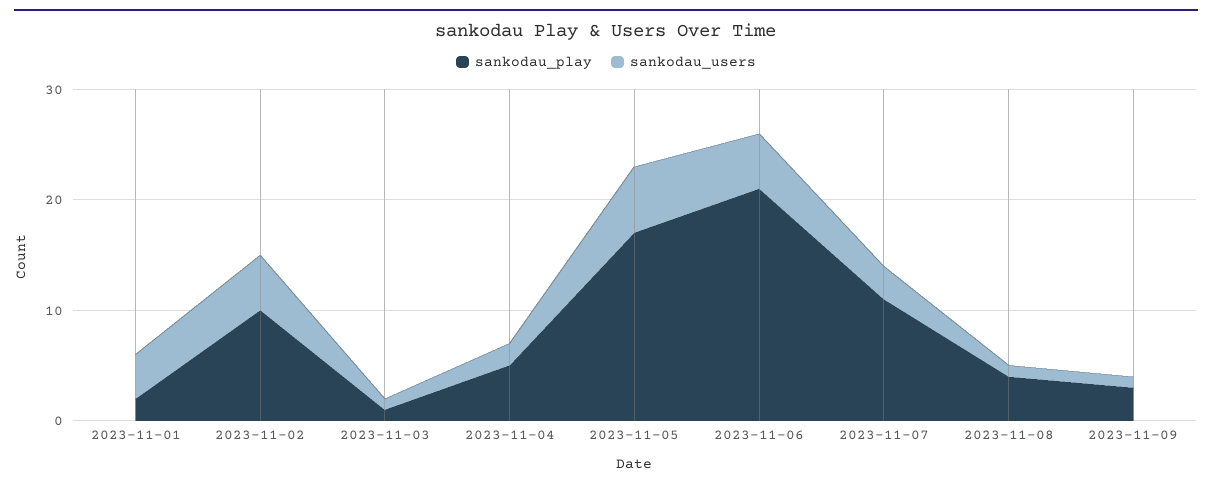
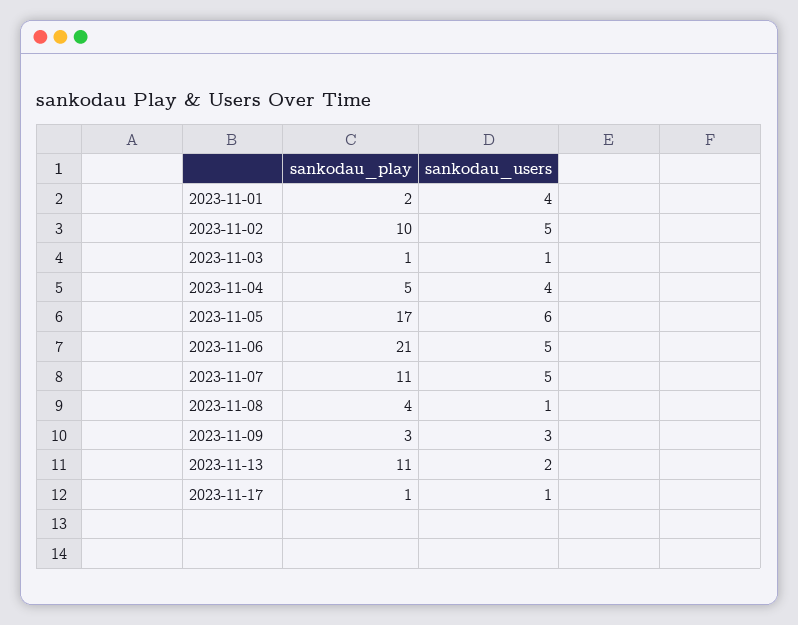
sankodau_users, 2023-11-04: 2 -> 4
sankodau_users, 2023-11-07: 3 -> 5
sankodau_users, 2023-11-09: 1 -> 3
sankodau_play, 2023-11-13: none -> 11
sankodau_users, 2023-11-13: none -> 2
sankodau_play, 2023-11-17: none -> 1
sankodau_users, 2023-11-17: none -> 1

